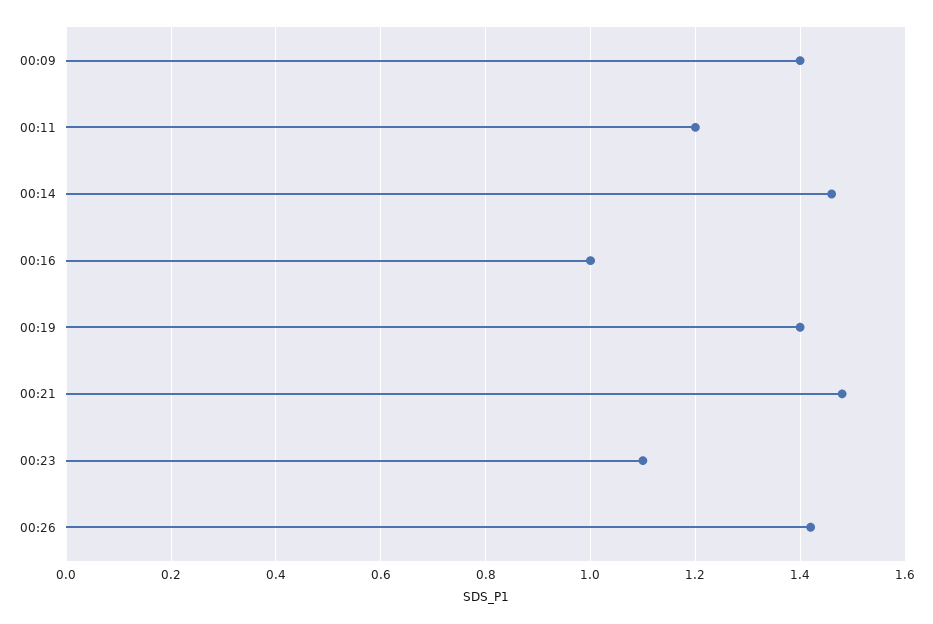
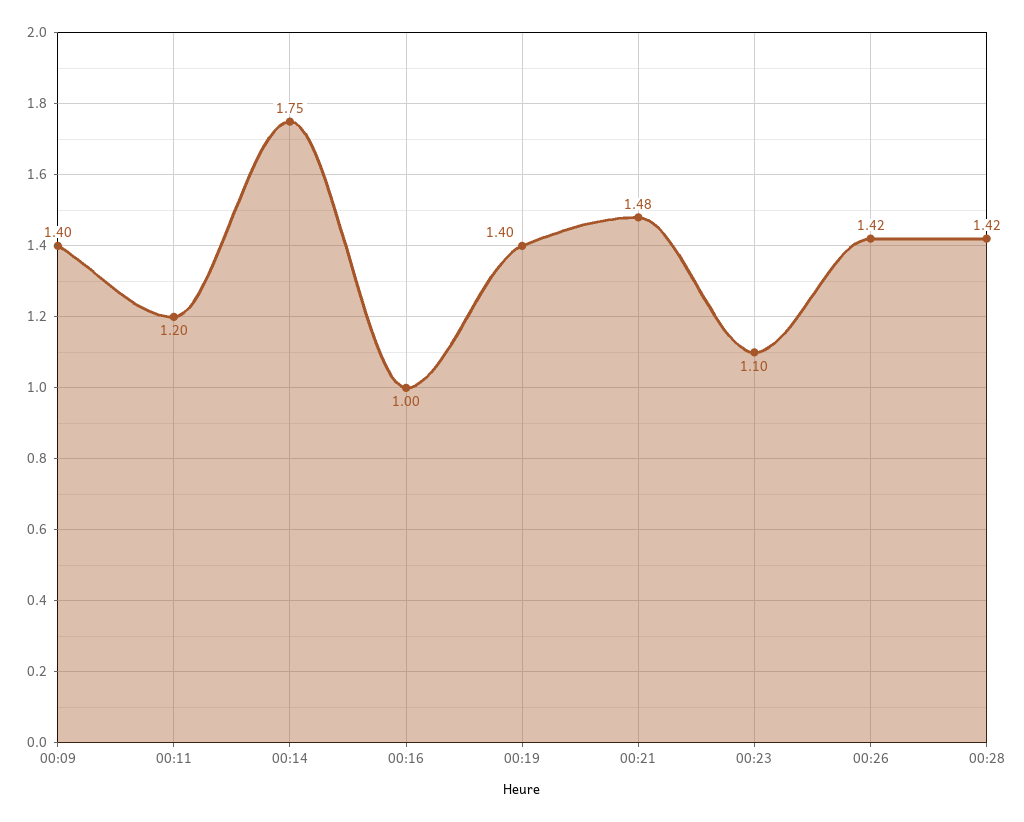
00:14: 1.45 -> 1.75
00:28: none -> 1.42

